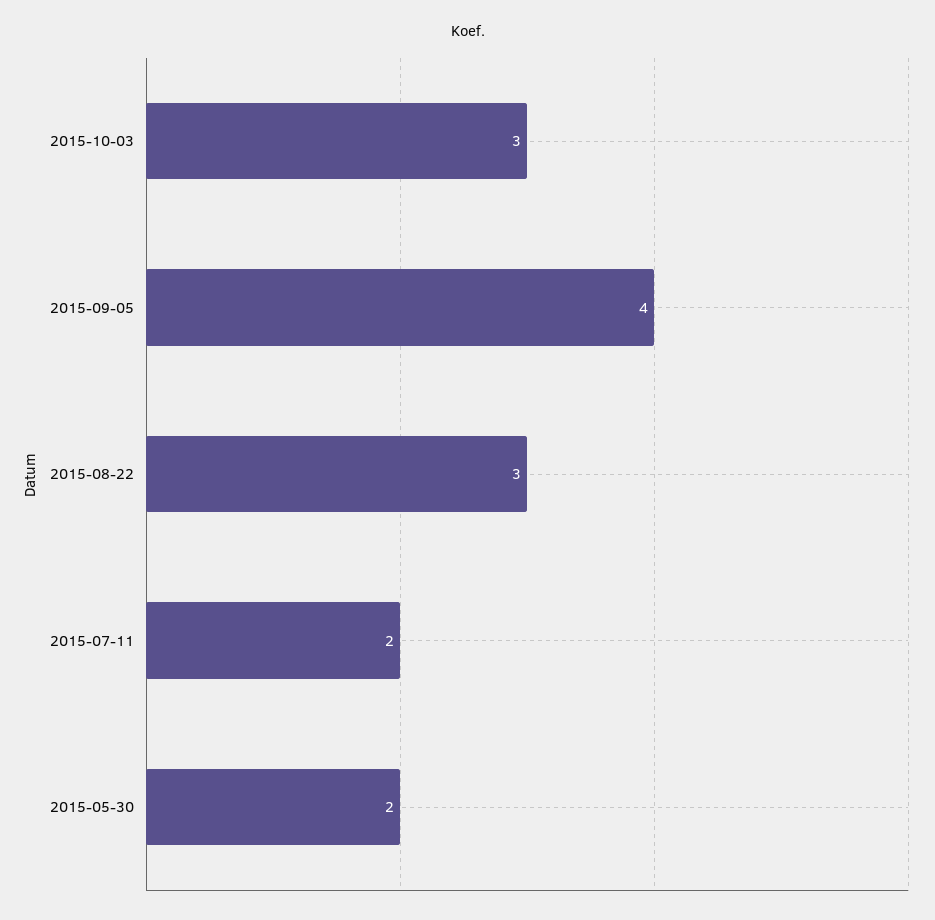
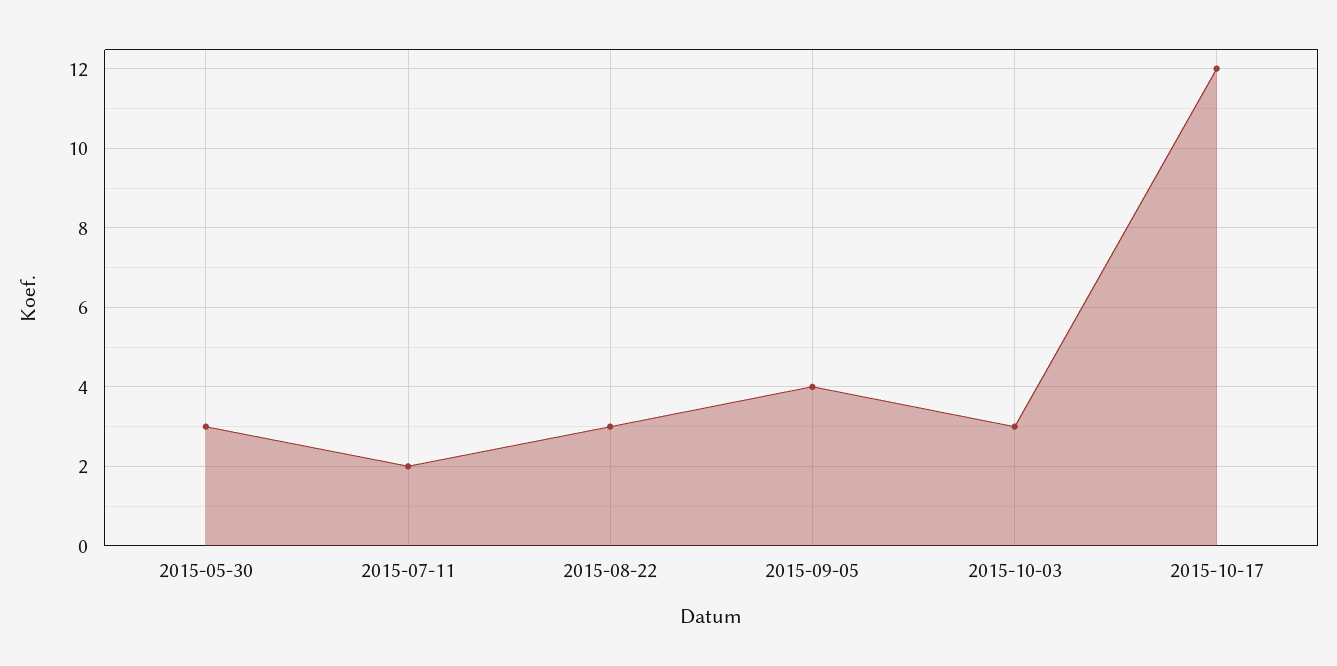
2015-05-30: 2 -> 3
2015-10-17: none -> 12

